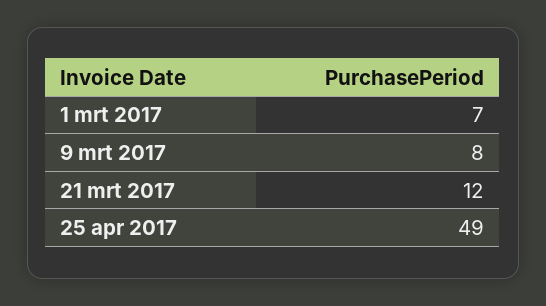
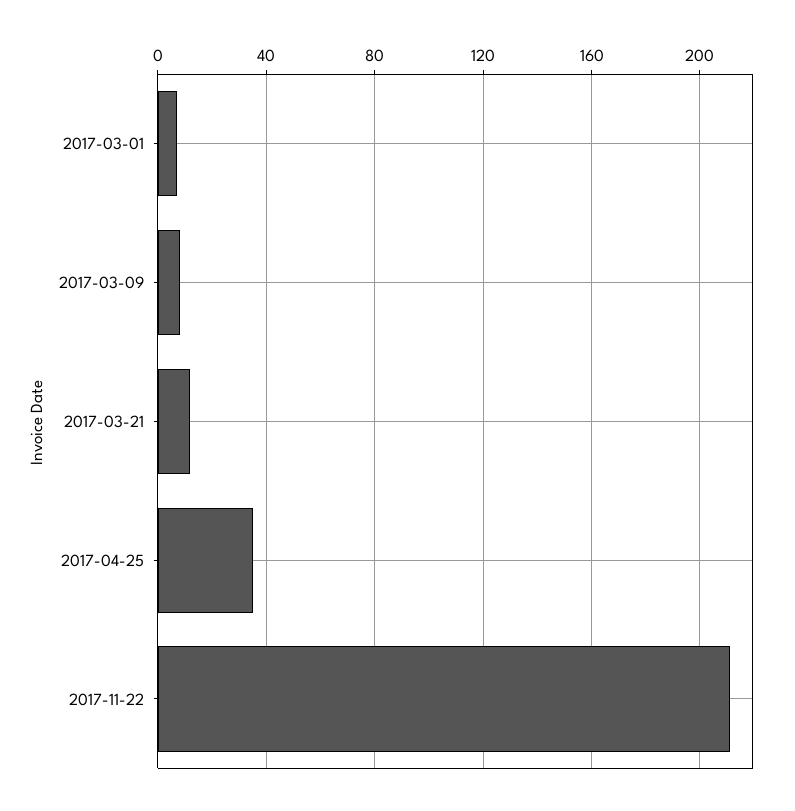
25 apr 2017: 49 -> 35
2017-11-22: none -> 210

